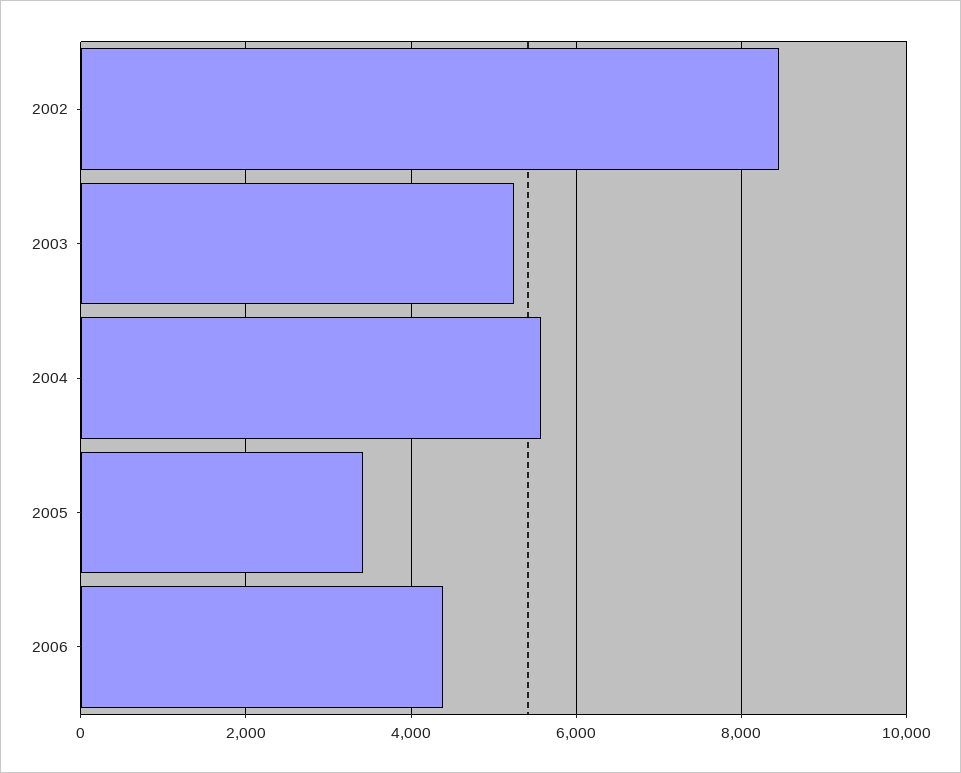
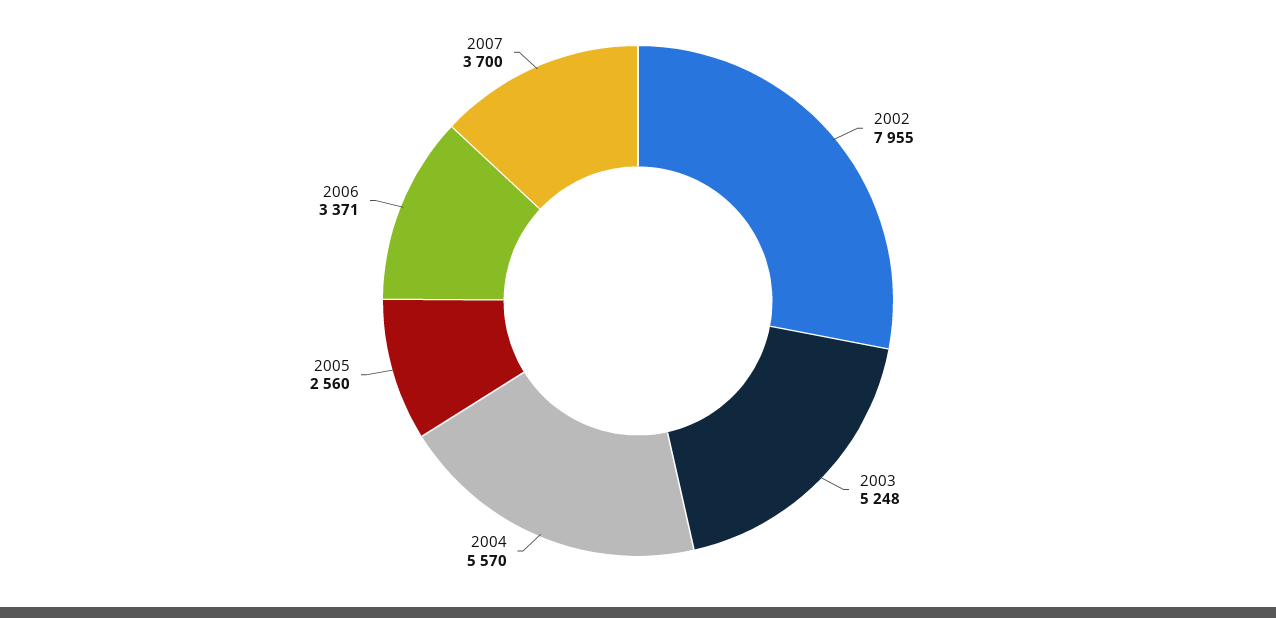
2002: 8400 -> 7955
2005: 3400 -> 2560
2006: 4400 -> 3371
2007: none -> 3700

